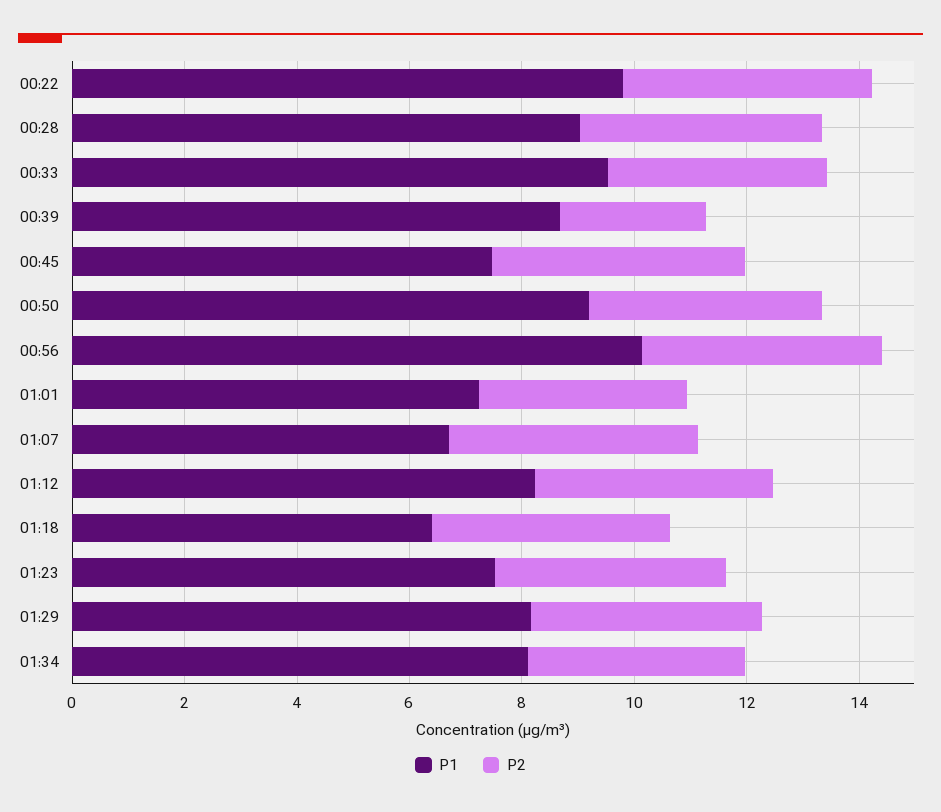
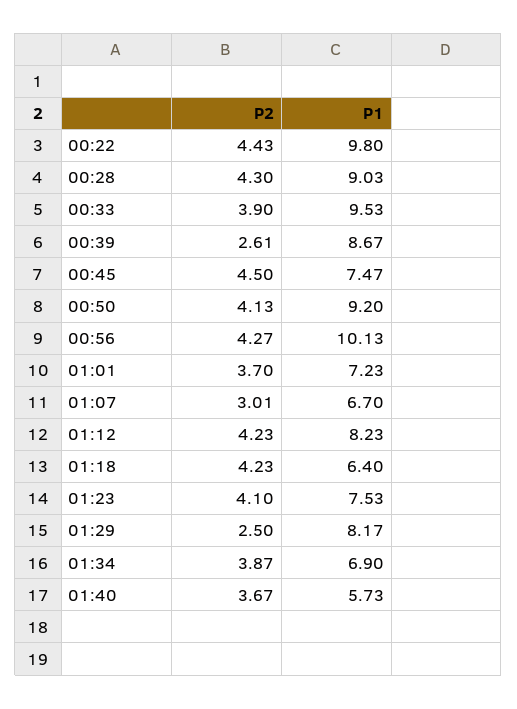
P2, 01:07: 4.5 -> 3.01
P2, 01:29: 4 -> 2.5
P1, 01:34: 8 -> 6.9
P2, 01:40: none -> 3.67
P1, 01:40: none -> 5.73

